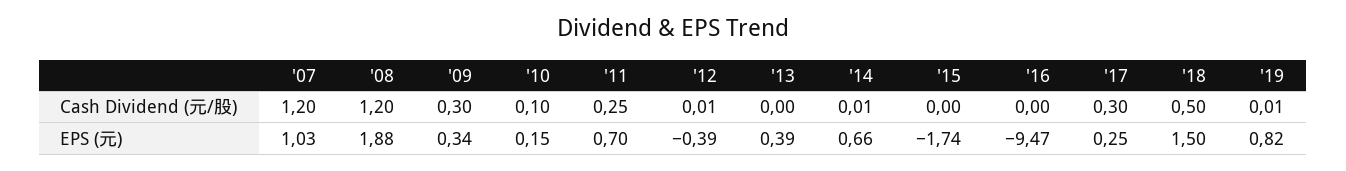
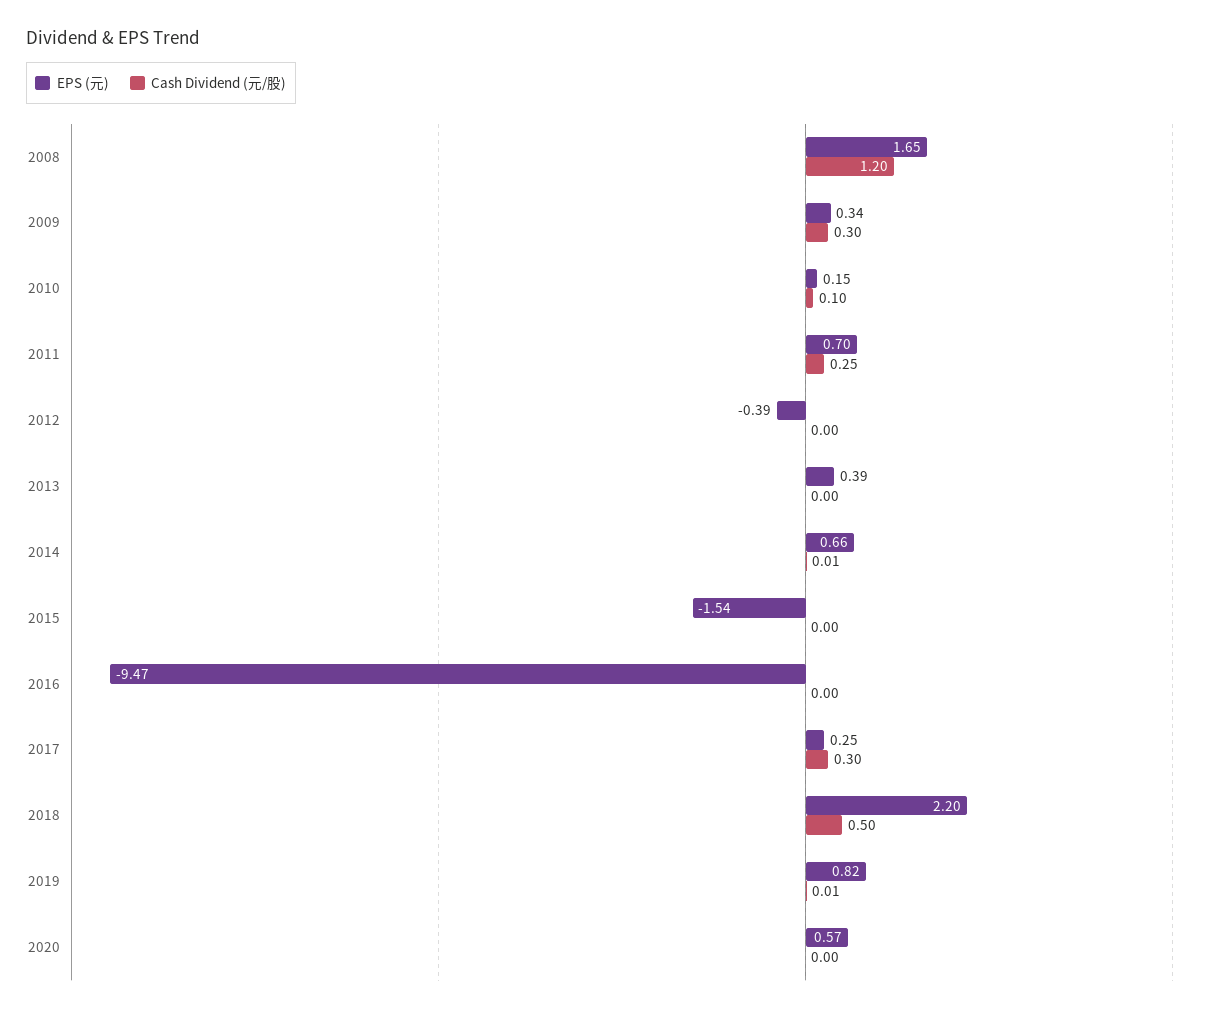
Cash Dividend (元/股), '07: 1.2 -> none
Cash Dividend (元/股), '12: 0.01 -> 0
EPS (元), '07: 1.03 -> none
EPS (元), '08: 1.88 -> 1.65
EPS (元), '15: -1.74 -> -1.54
EPS (元), '18: 1.5 -> 2.2
EPS (元), 2020: none -> 0.57
Cash Dividend (元/股), 2020: none -> 0

